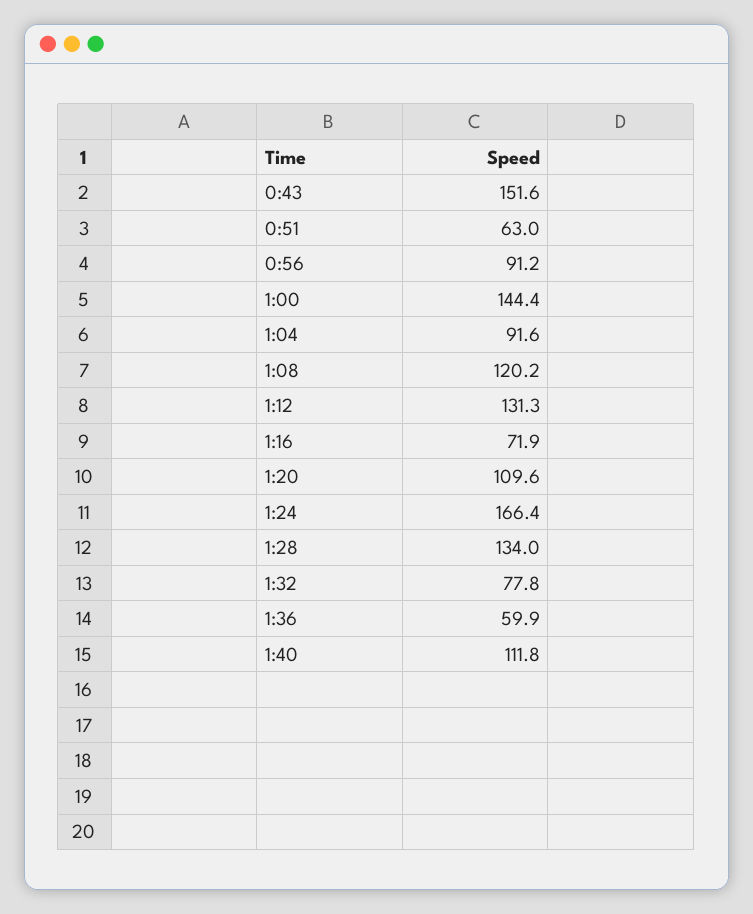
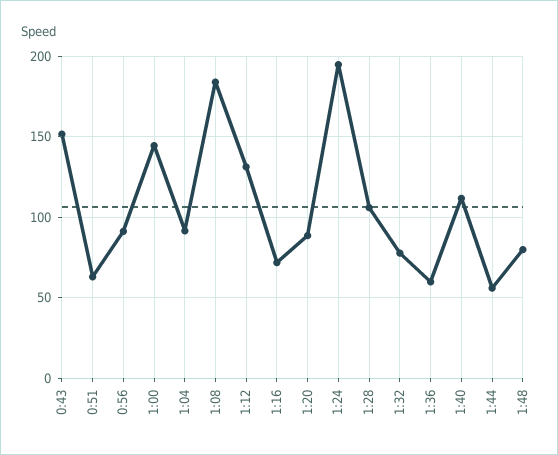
1:08: 120.2 -> 185
1:20: 109.6 -> 90
1:24: 166.4 -> 195
1:28: 134 -> 105
1:44: none -> 55
1:48: none -> 80

